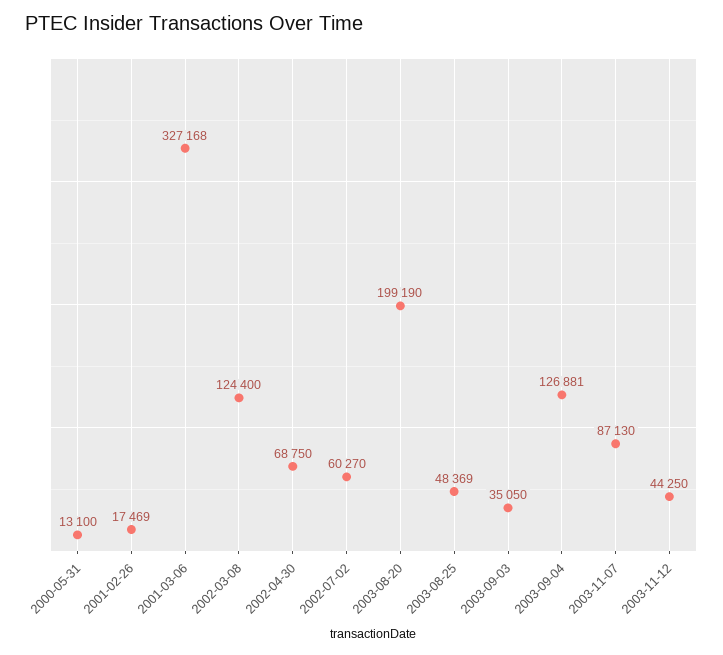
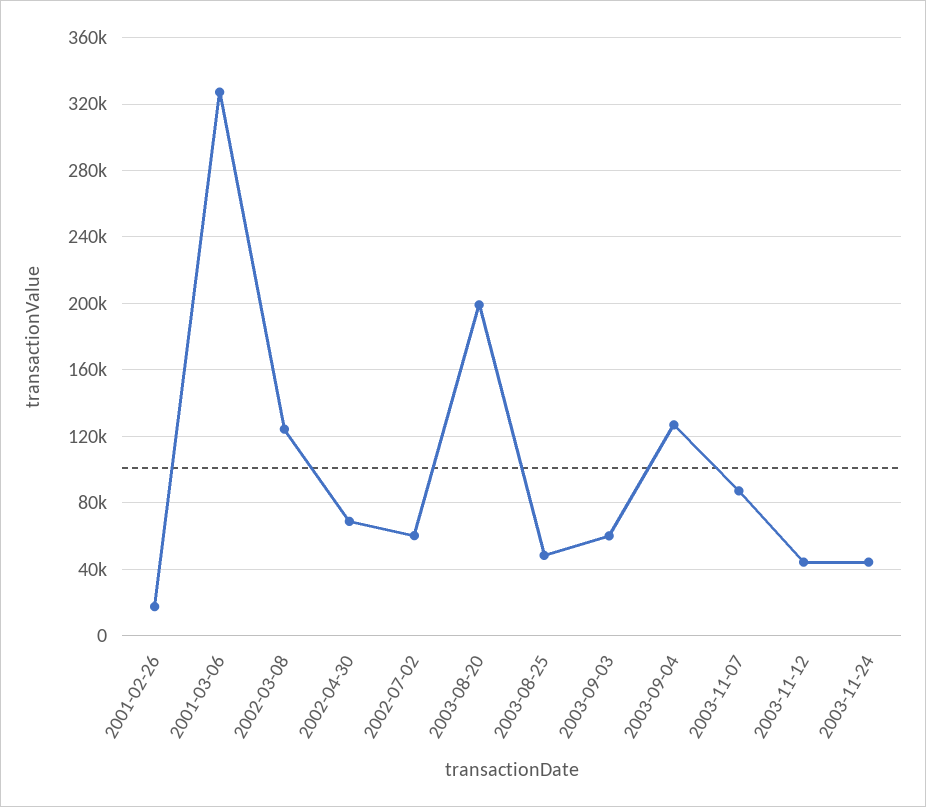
2000-05-31: 13100 -> none
2003-09-03: 35050 -> 60000
2003-11-24: none -> 45000

